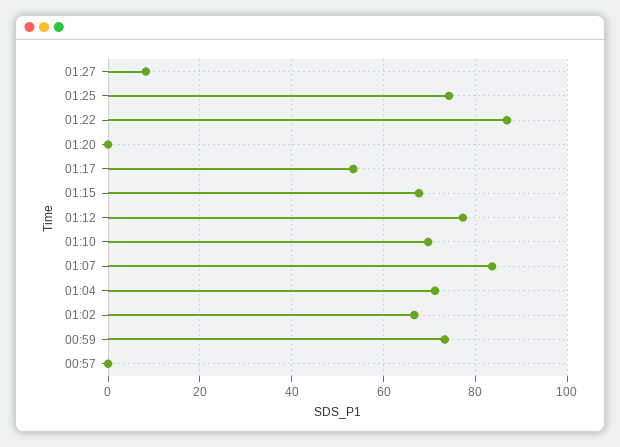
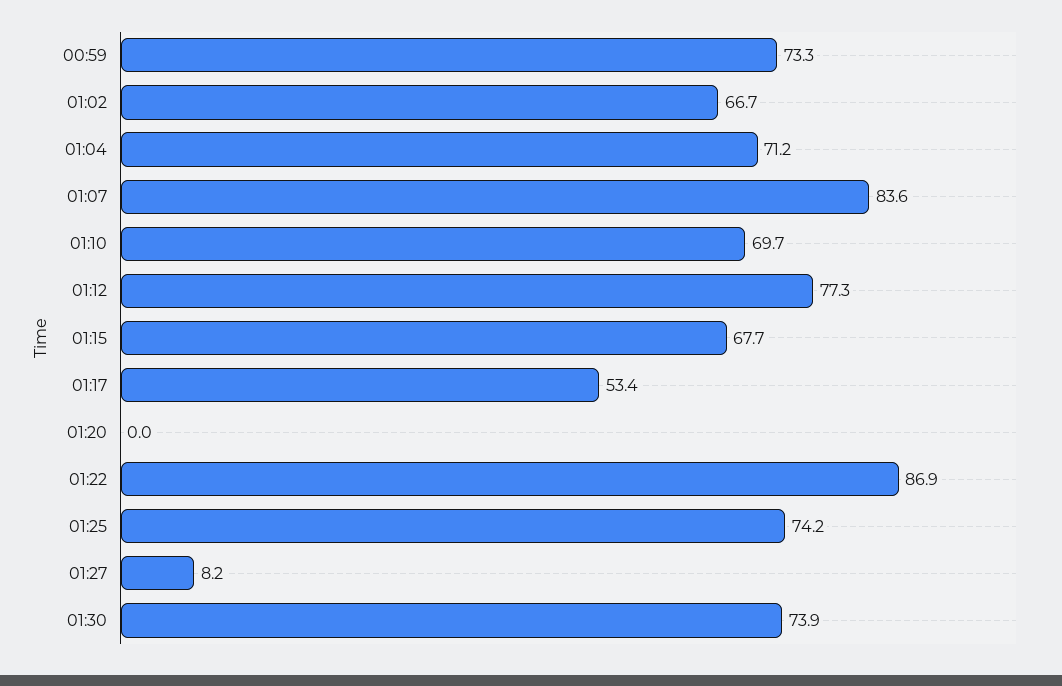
00:57: 0 -> none
01:30: none -> 73.9

